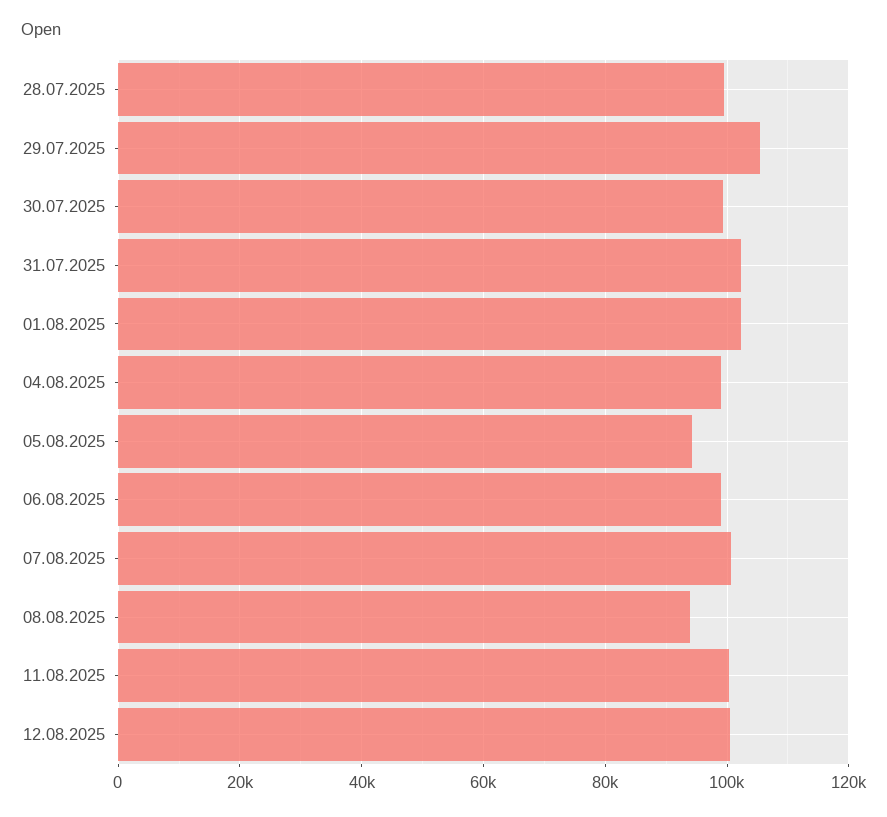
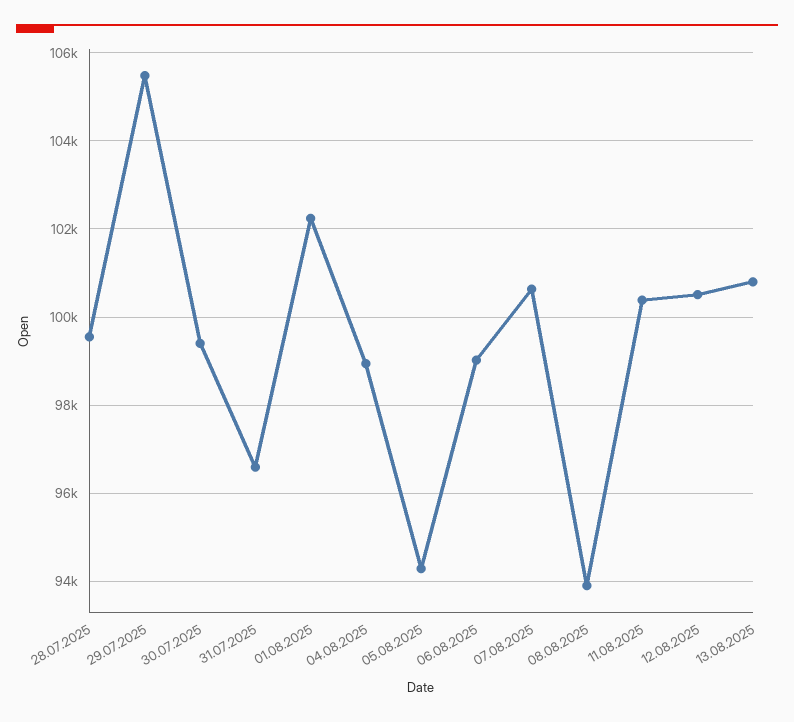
31.07.2025: 102000 -> 96600
13.08.2025: none -> 100800

